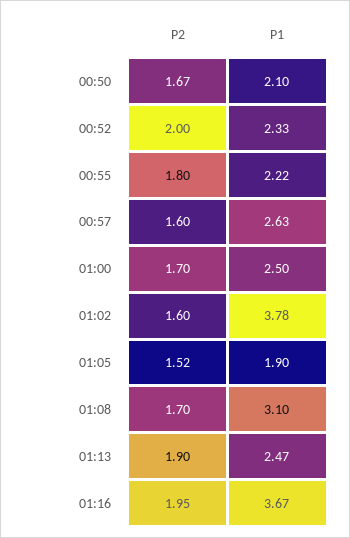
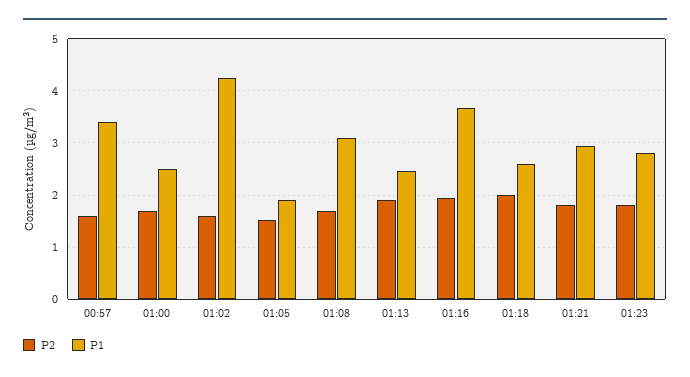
P2, 00:50: 1.67 -> none
P1, 00:50: 2.1 -> none
P2, 00:52: 2 -> none
P1, 00:52: 2.33 -> none
P2, 00:55: 1.8 -> none
P1, 00:55: 2.22 -> none
P1, 00:57: 2.63 -> 3.4
P1, 01:02: 3.78 -> 4.2
P2, 01:18: none -> 2
P1, 01:18: none -> 2.6
P2, 01:21: none -> 1.8
P1, 01:21: none -> 3
P2, 01:23: none -> 1.8
P1, 01:23: none -> 2.8

